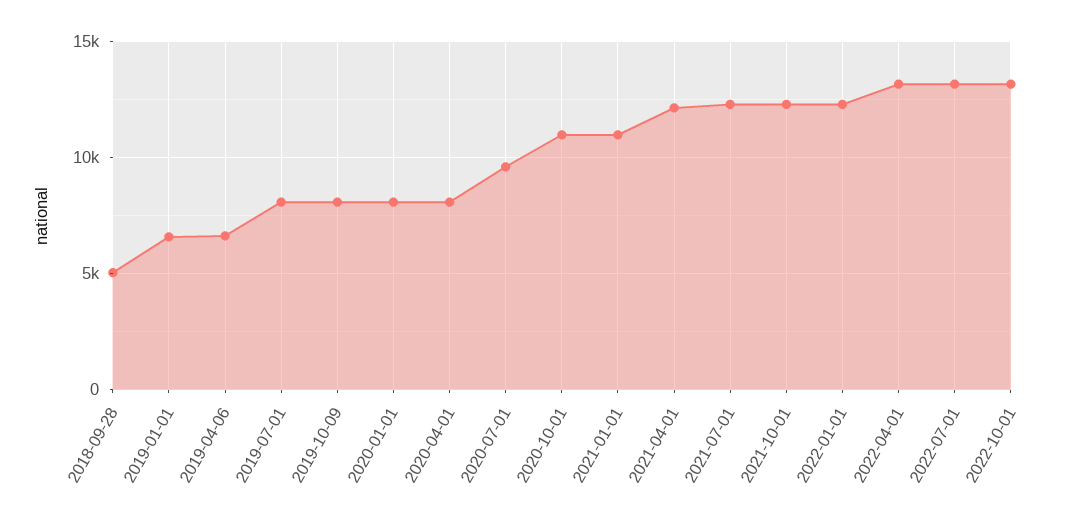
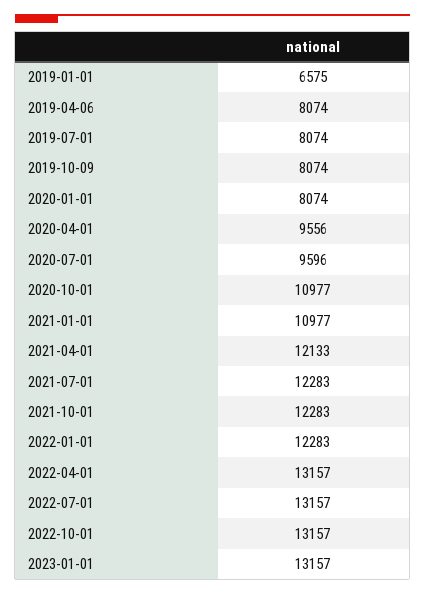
2018-09-28: 5000 -> none
2019-04-06: 6500 -> 8074
2020-04-01: 8000 -> 9556
2023-01-01: none -> 13157

